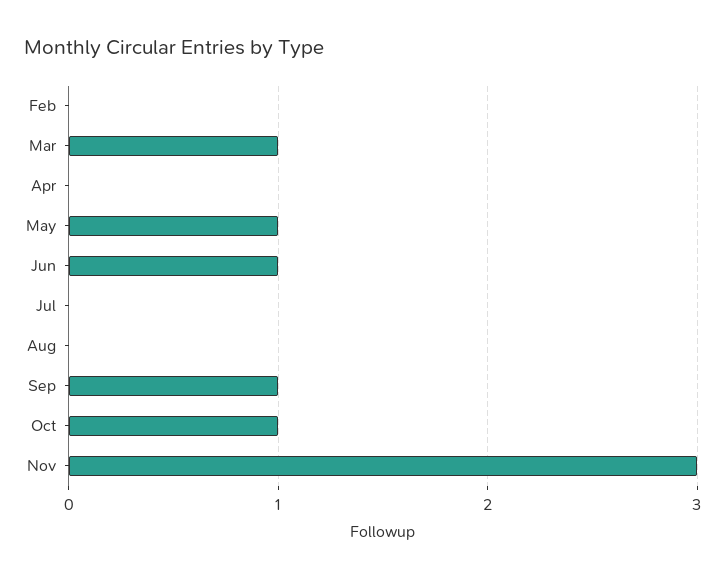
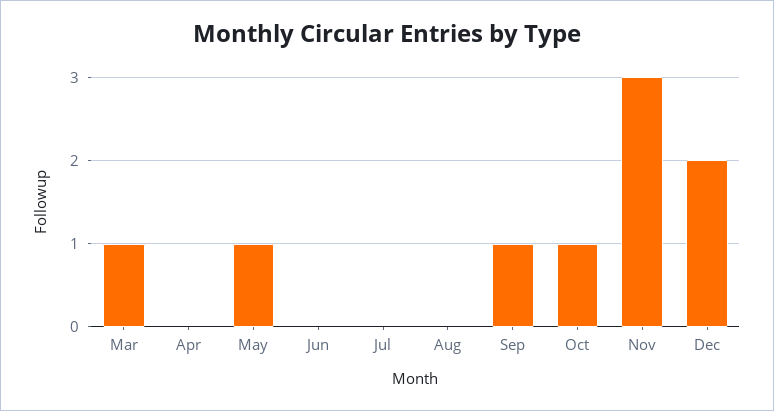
Feb: 0 -> none
Jun: 1 -> 0
Dec: none -> 2

